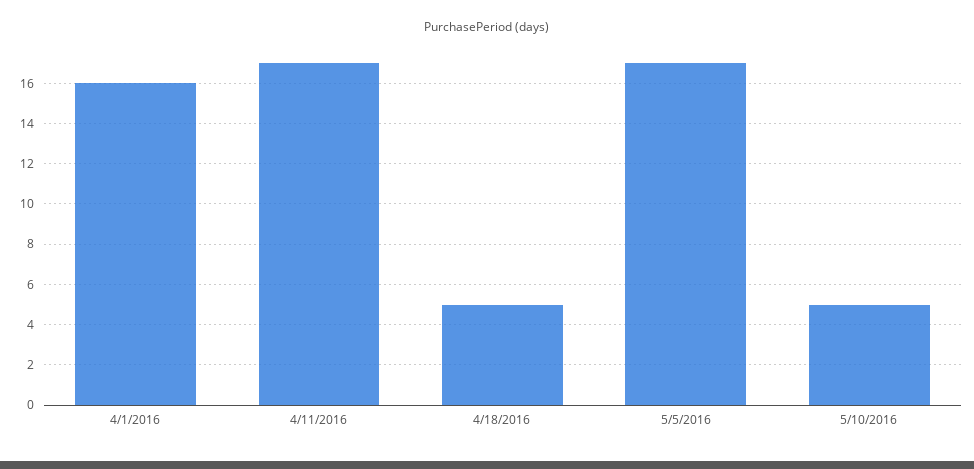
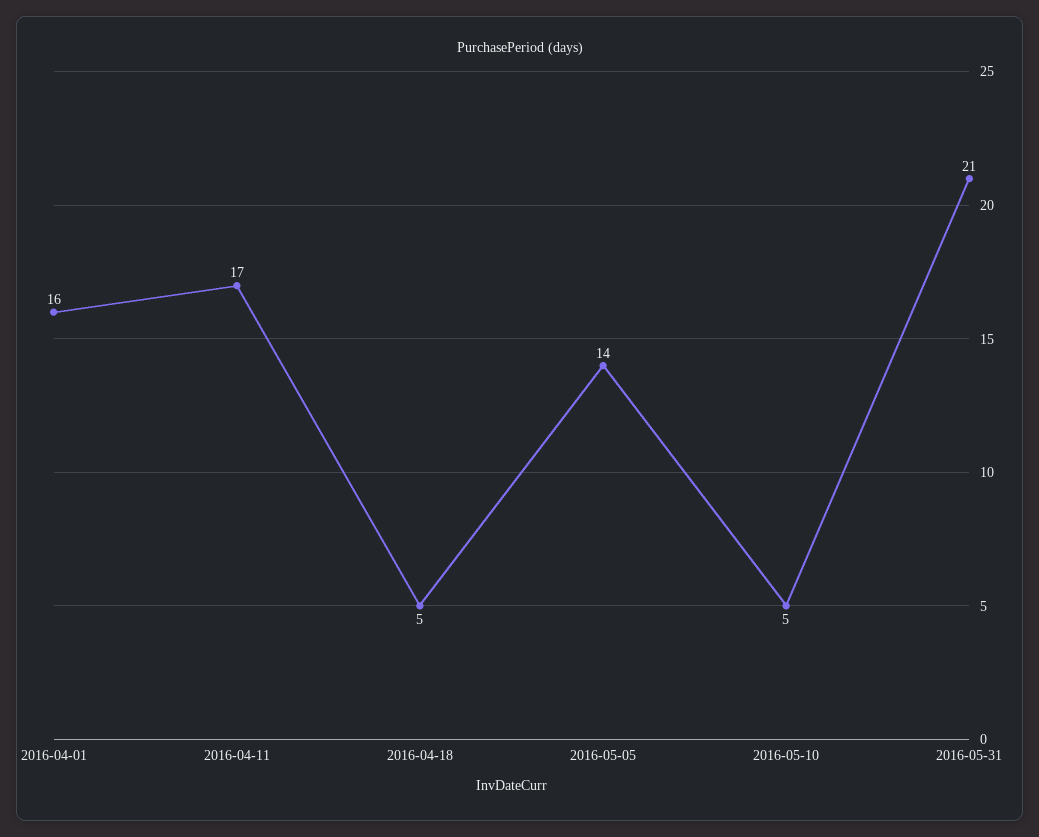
5/5/2016: 17 -> 14
2016-05-31: none -> 21

